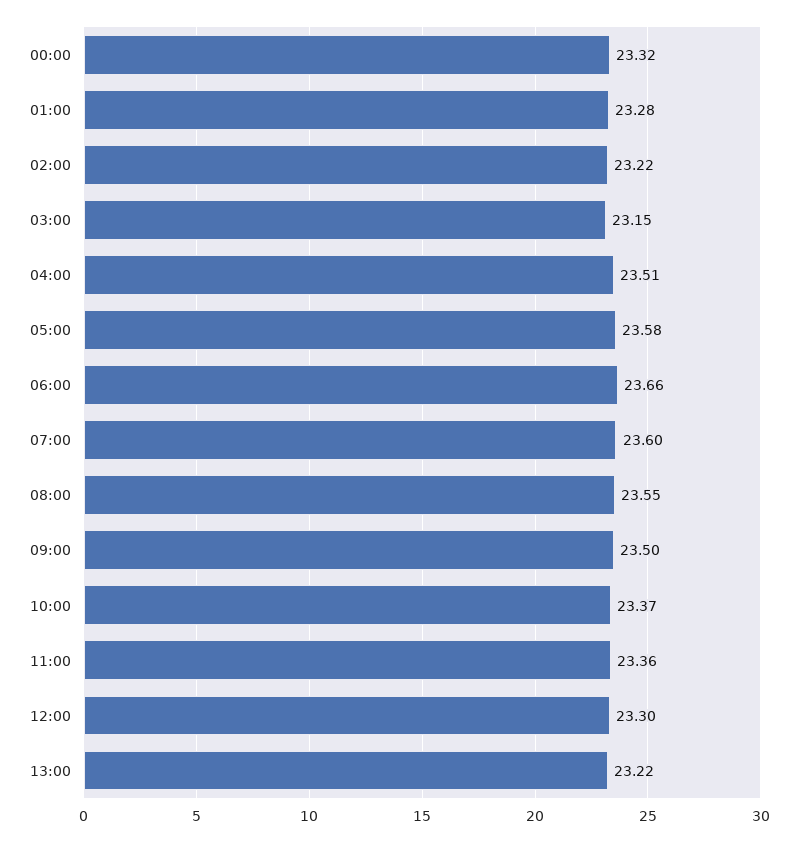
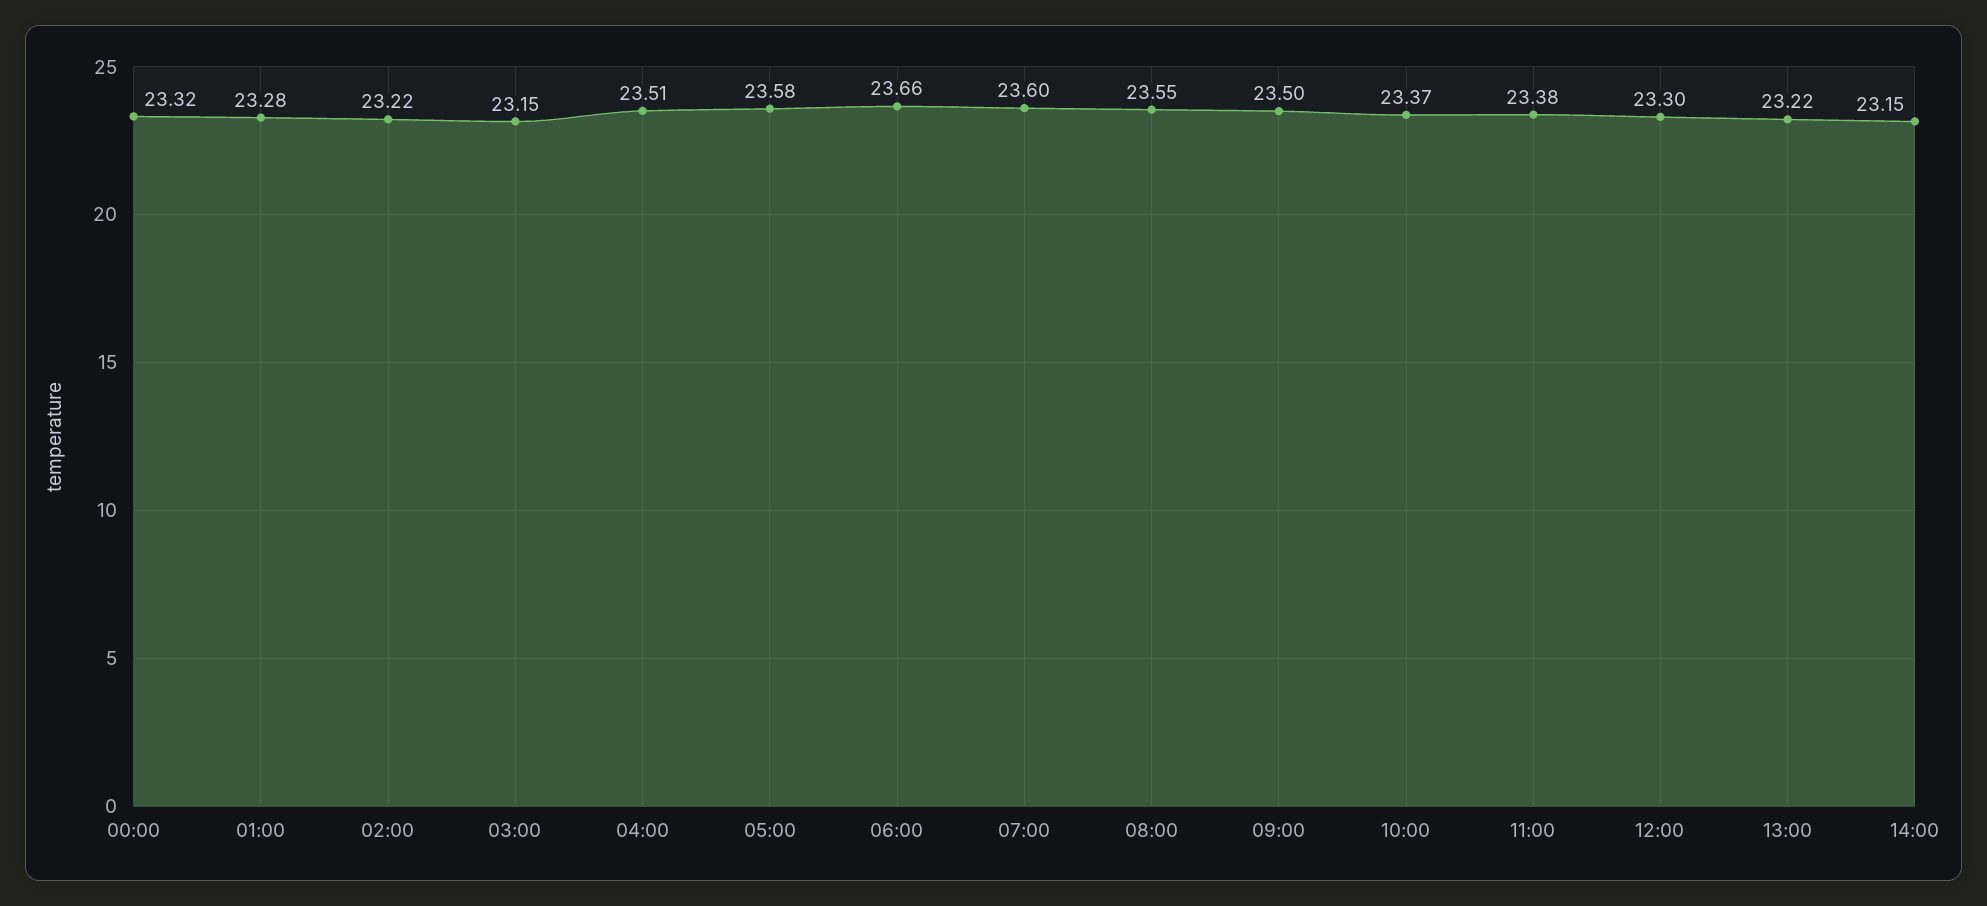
11:00: 23.36 -> 23.38
14:00: none -> 23.15

